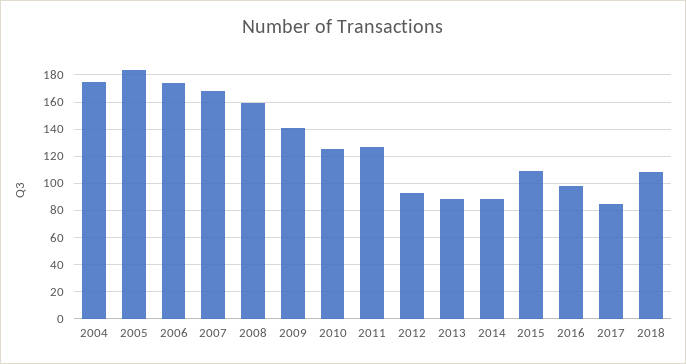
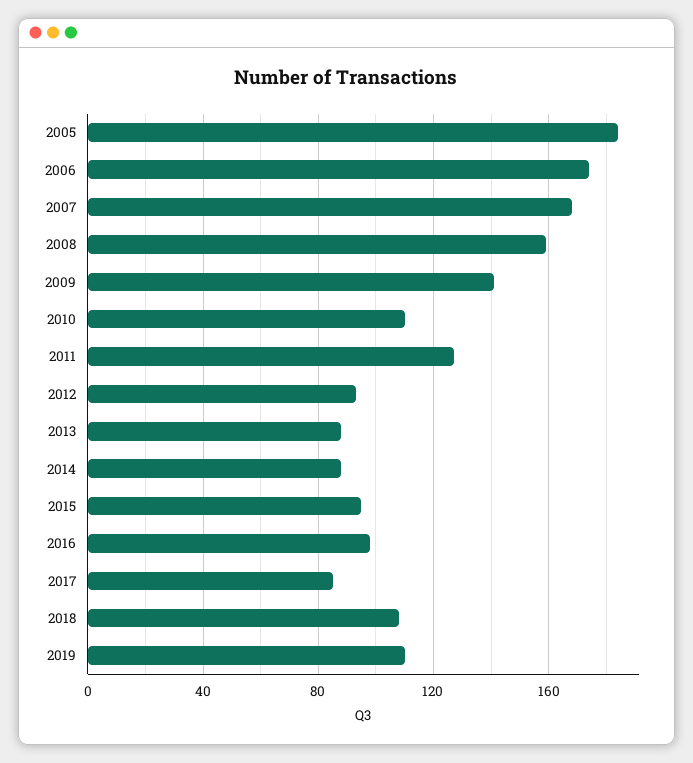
2004: 175 -> none
2010: 125 -> 110
2015: 110 -> 95
2019: none -> 110

